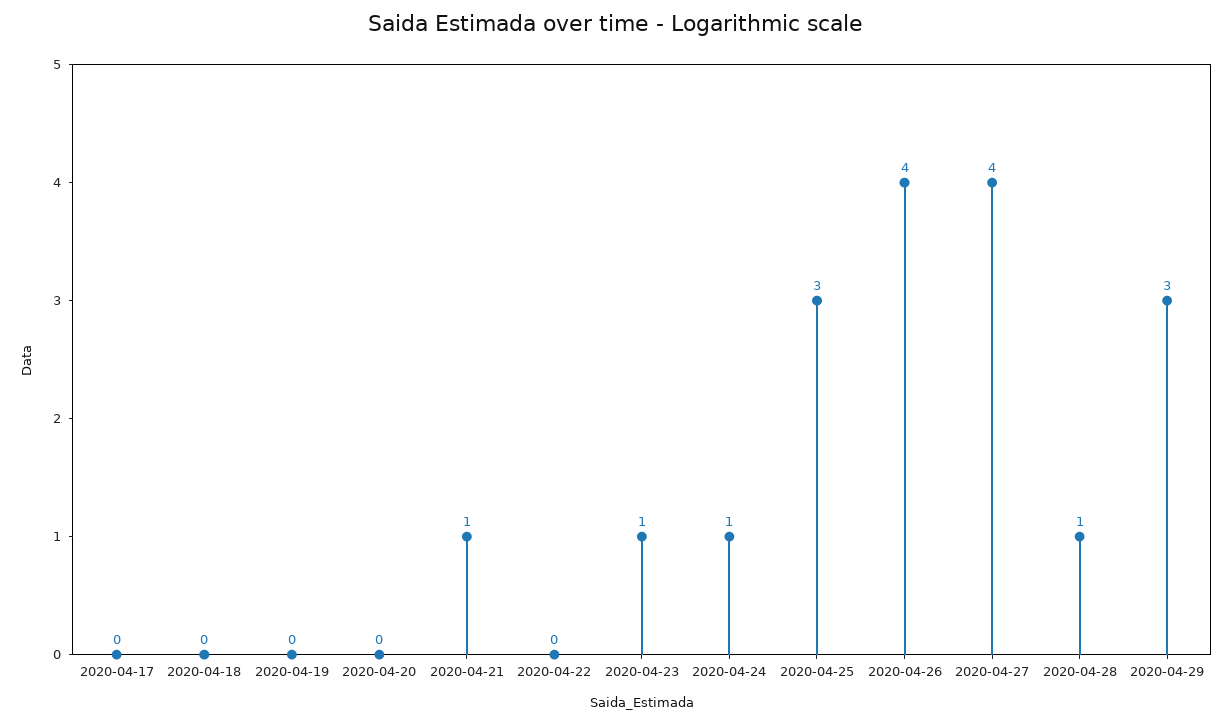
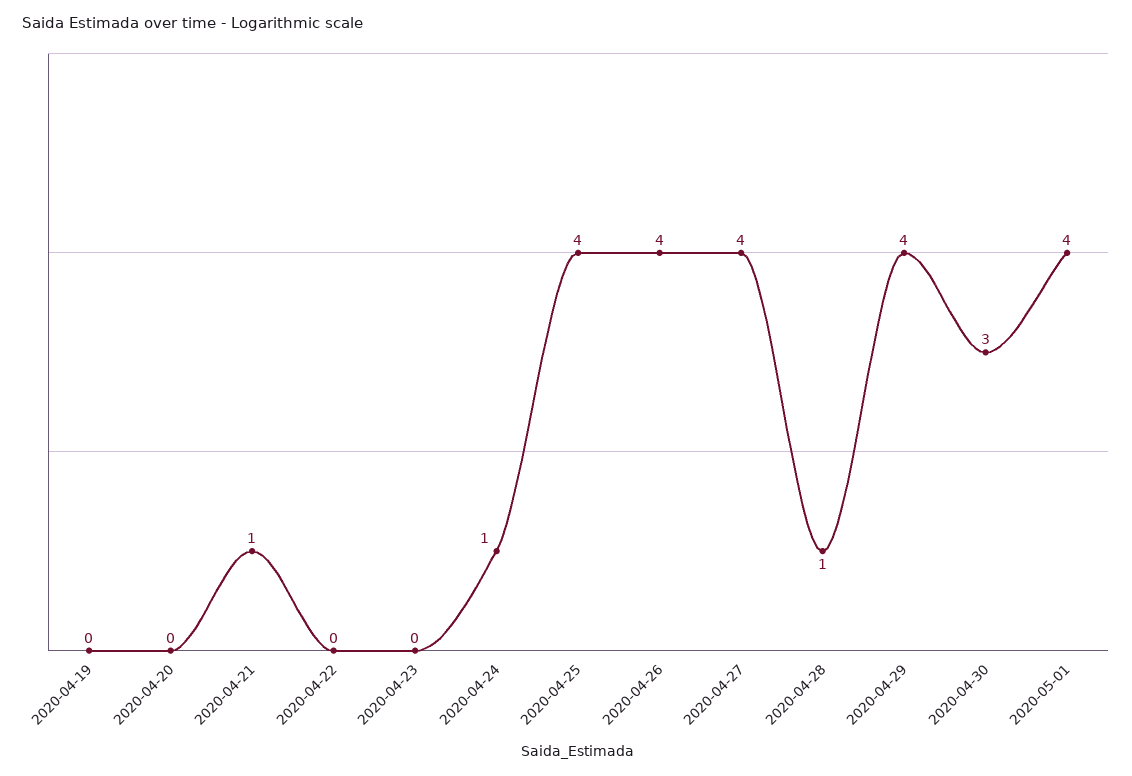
2020-04-17: 0 -> none
2020-04-18: 0 -> none
2020-04-23: 1 -> 0
2020-04-25: 3 -> 4
2020-04-29: 3 -> 4
2020-04-30: none -> 3
2020-05-01: none -> 4

